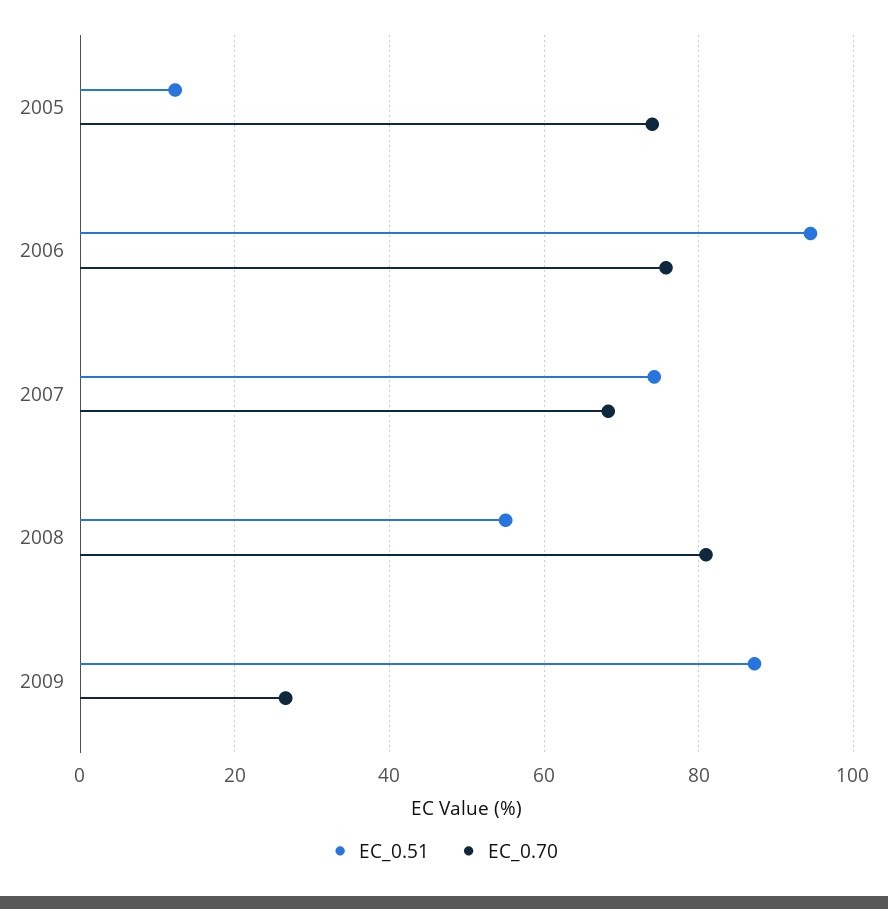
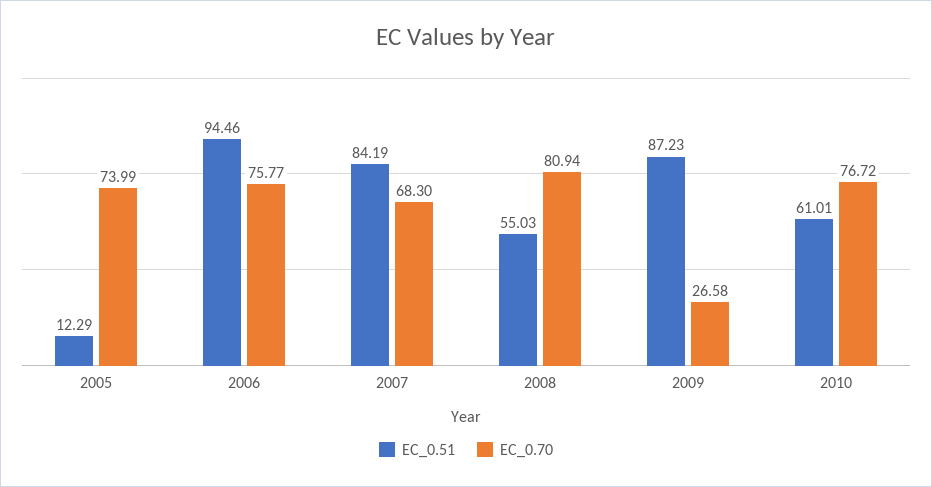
EC_0.51, 2007: 74 -> 84.19
EC_0.51, 2010: none -> 61.01
EC_0.70, 2010: none -> 76.72

